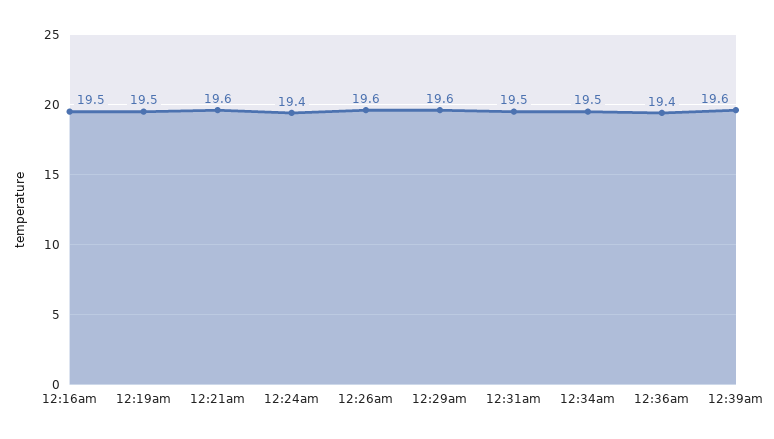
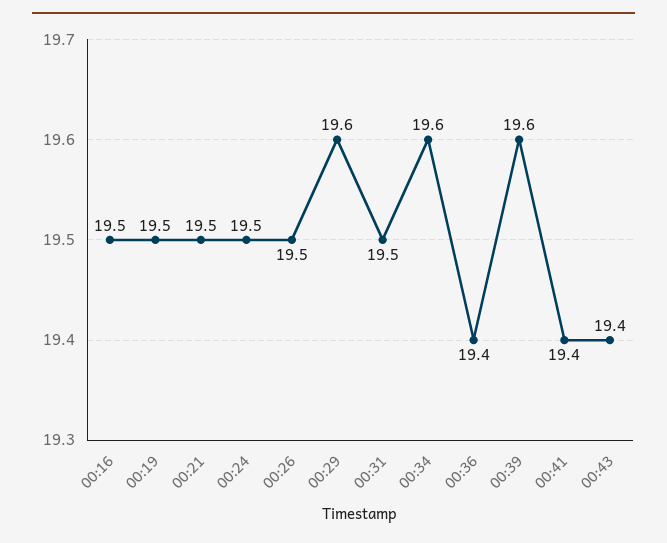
12:21am: 19.6 -> 19.5
12:24am: 19.4 -> 19.5
12:26am: 19.6 -> 19.5
12:34am: 19.5 -> 19.6
00:41: none -> 19.4
00:43: none -> 19.4

